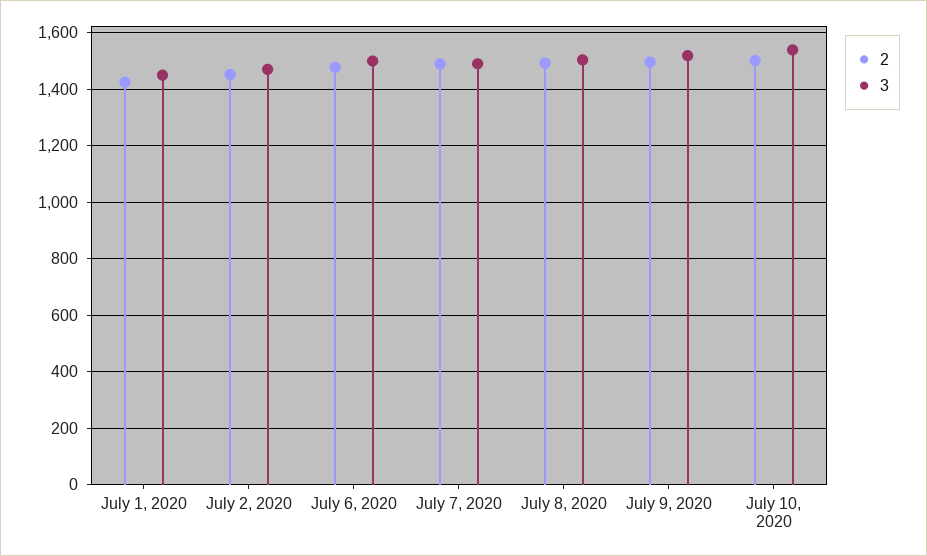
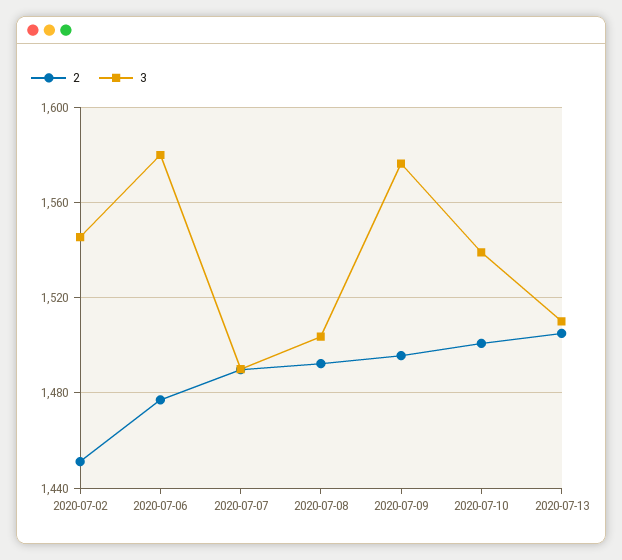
2, July 1, 2020: 1425 -> none
3, July 1, 2020: 1450 -> none
3, July 2, 2020: 1475 -> 1545
3, July 6, 2020: 1500 -> 1580
3, July 9, 2020: 1525 -> 1575
2, 2020-07-13: none -> 1505
3, 2020-07-13: none -> 1510

